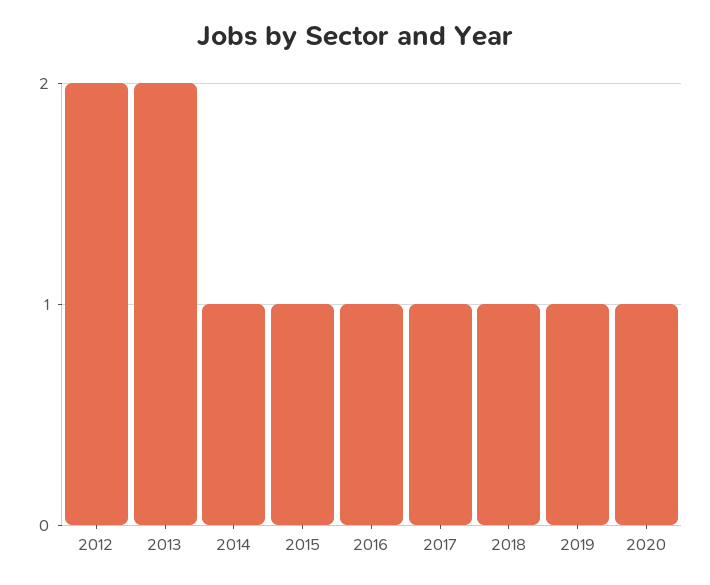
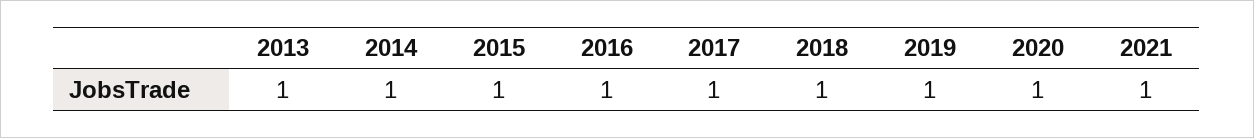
2012: 2 -> none
2013: 2 -> 1
2021: none -> 1

